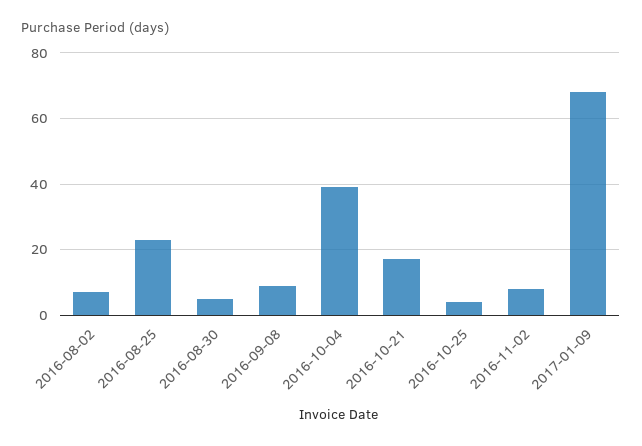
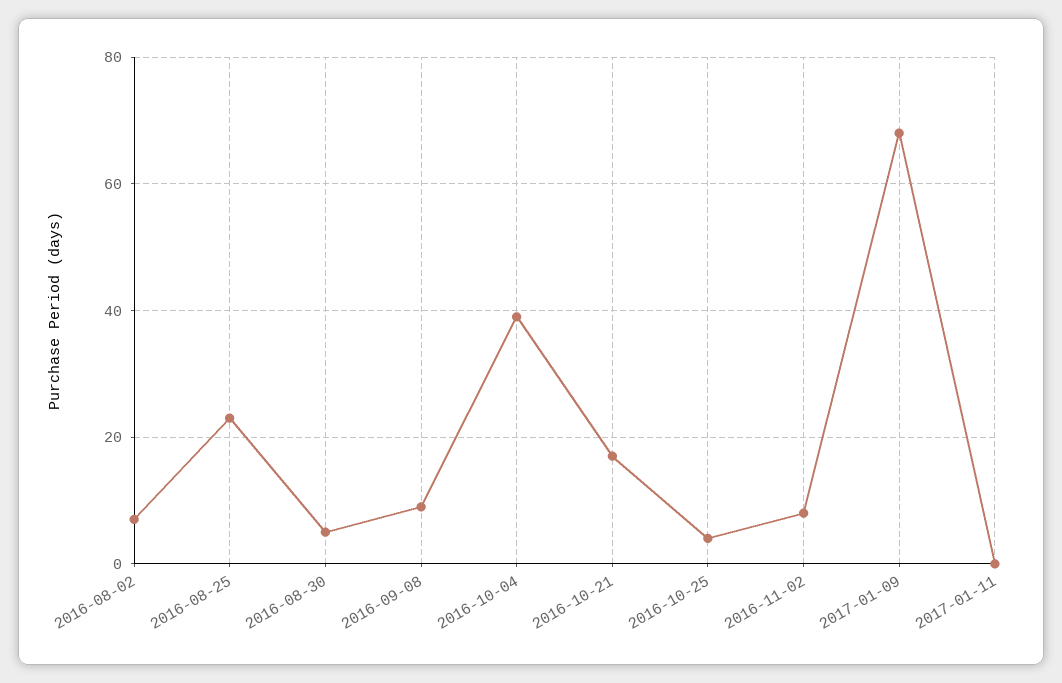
2017-01-11: none -> 0

